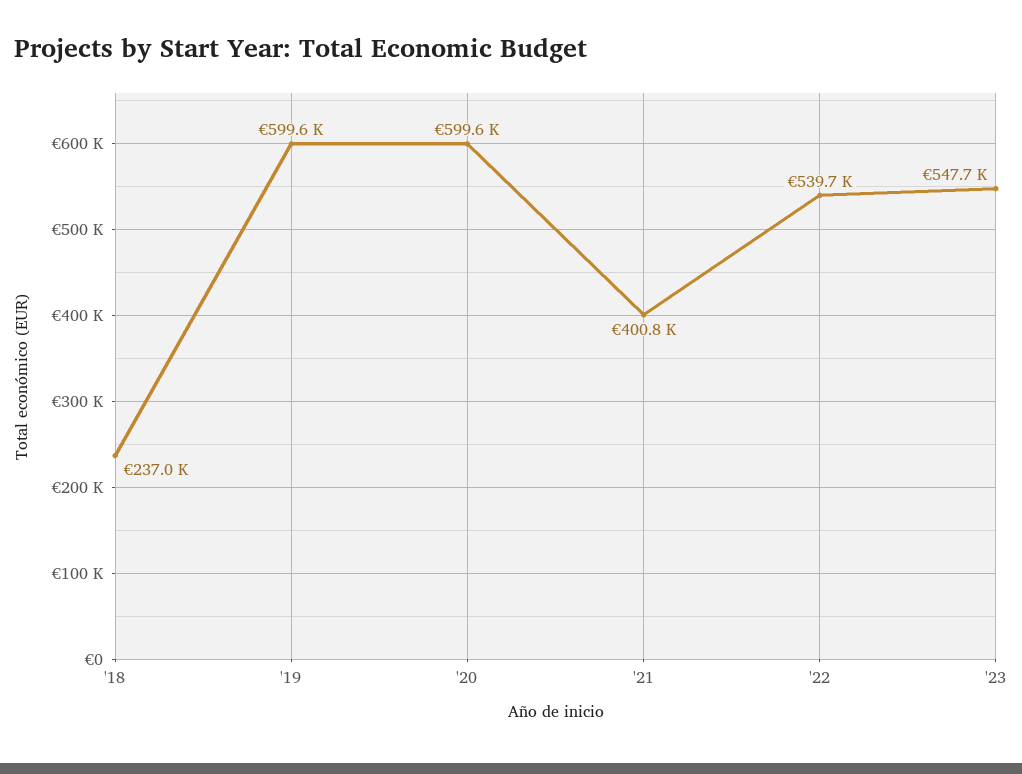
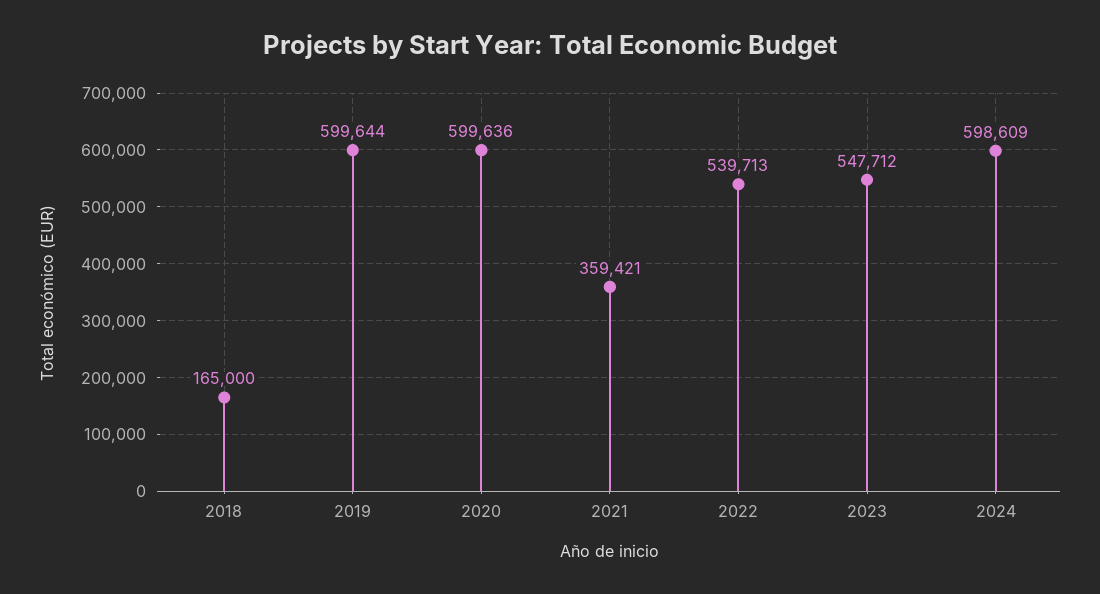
'18: 237000 -> 165000
'21: 400800 -> 359421
2024: none -> 598609

